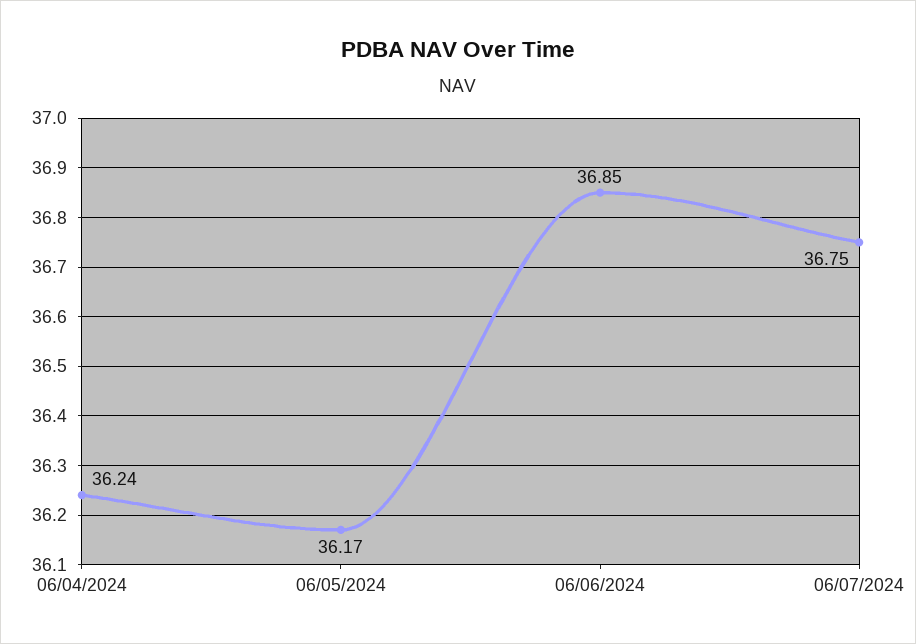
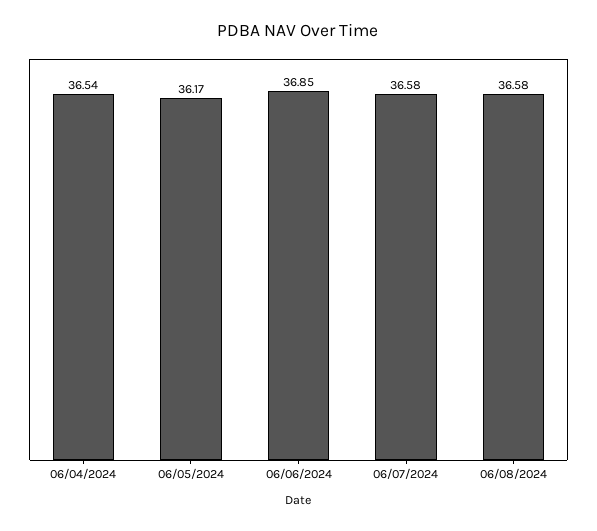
06/04/2024: 36.24 -> 36.54
06/07/2024: 36.75 -> 36.58
06/08/2024: none -> 36.58

